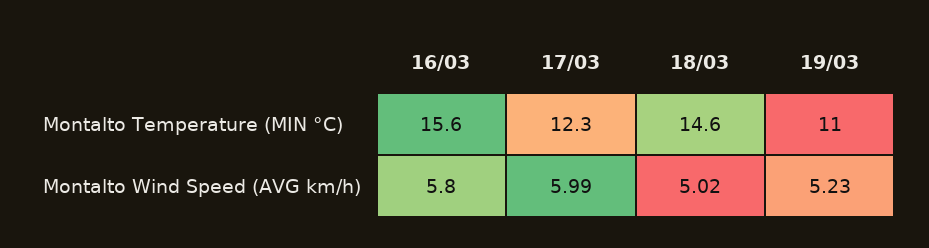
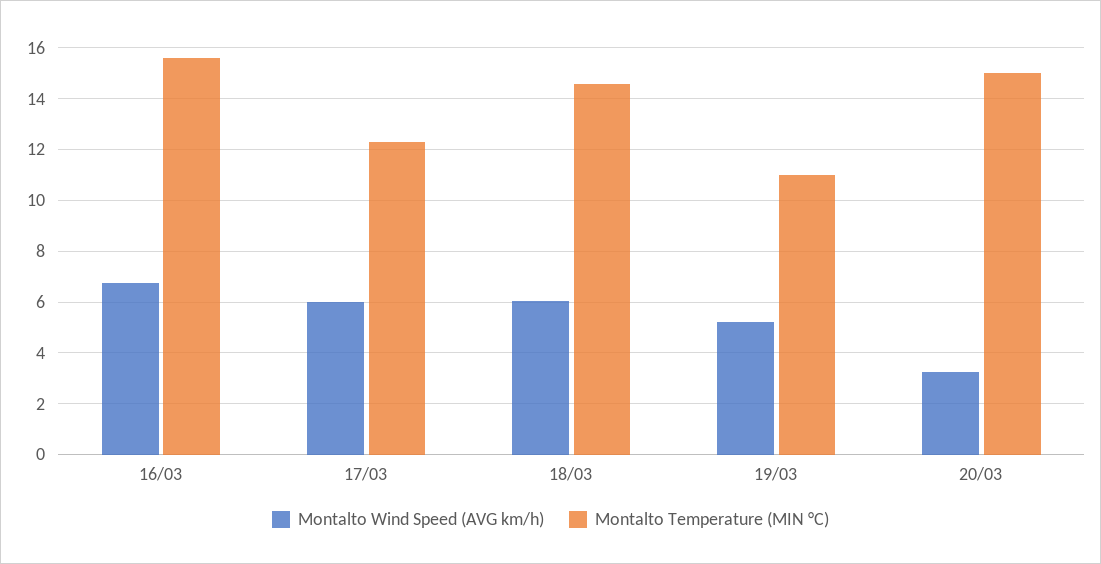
Montalto Wind Speed (AVG km/h), 16/03: 5.8 -> 6.75
Montalto Wind Speed (AVG km/h), 18/03: 5.02 -> 6
Montalto Wind Speed (AVG km/h), 20/03: none -> 3.25
Montalto Temperature (MIN °C), 20/03: none -> 15

